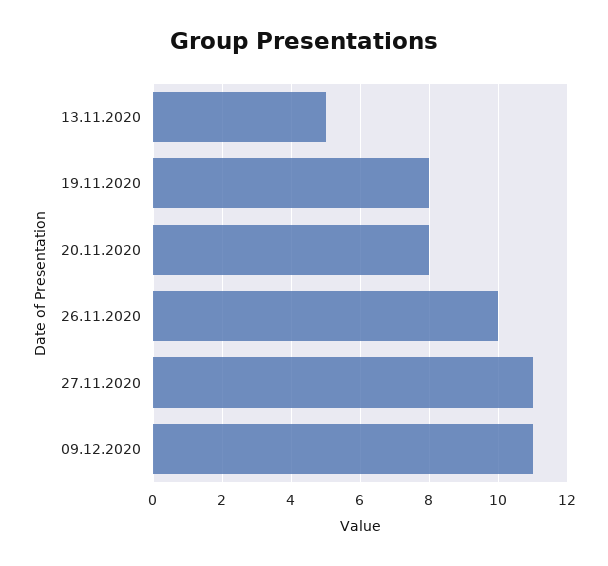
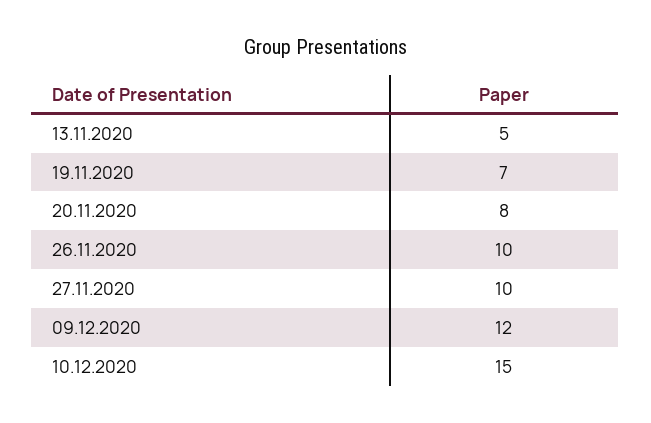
19.11.2020: 8 -> 7
27.11.2020: 11 -> 10
09.12.2020: 11 -> 12
10.12.2020: none -> 15

